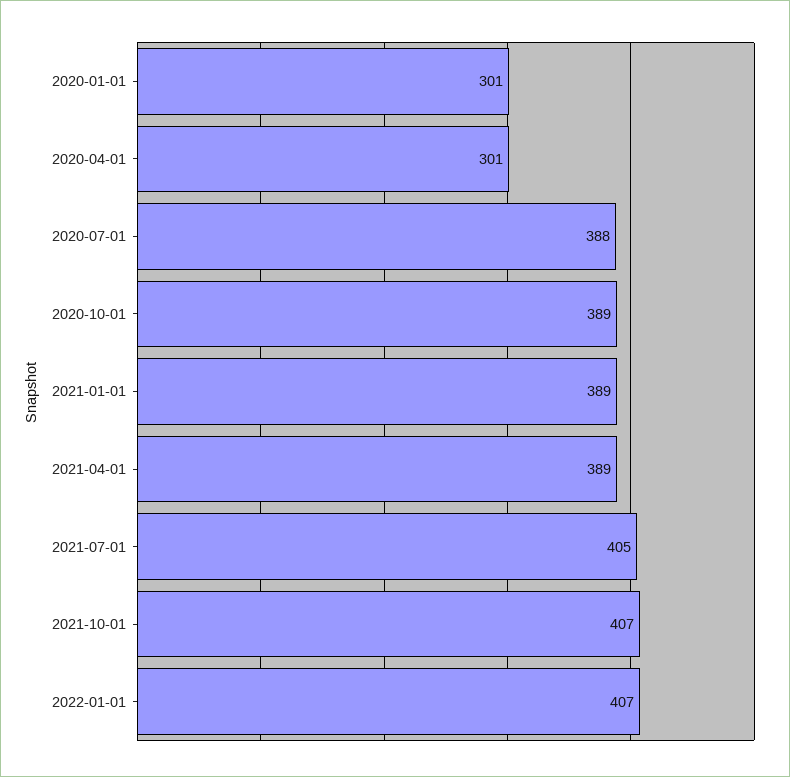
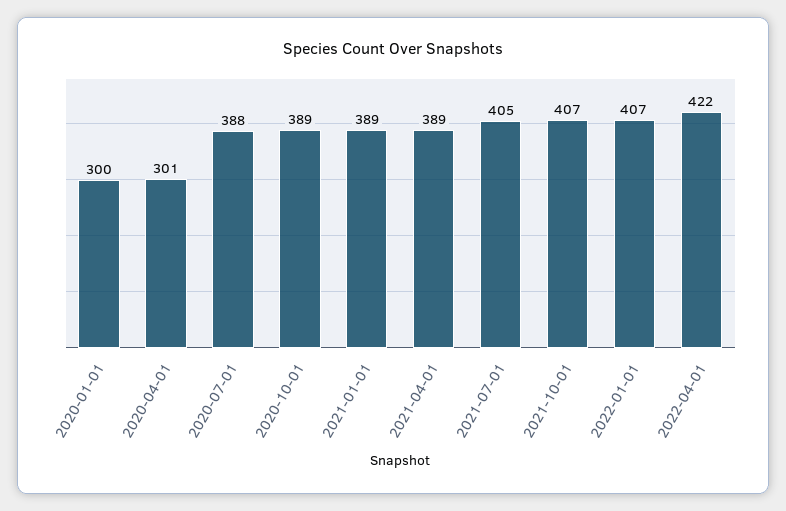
2020-01-01: 301 -> 300
2022-04-01: none -> 422

